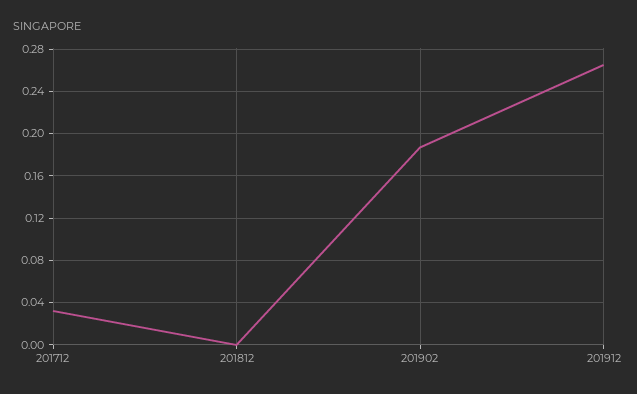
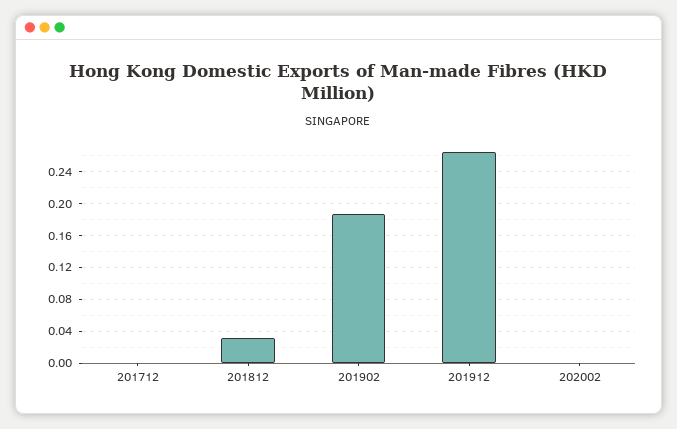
201712: 0.03 -> 0
201812: 0 -> 0.03
202002: none -> 0

